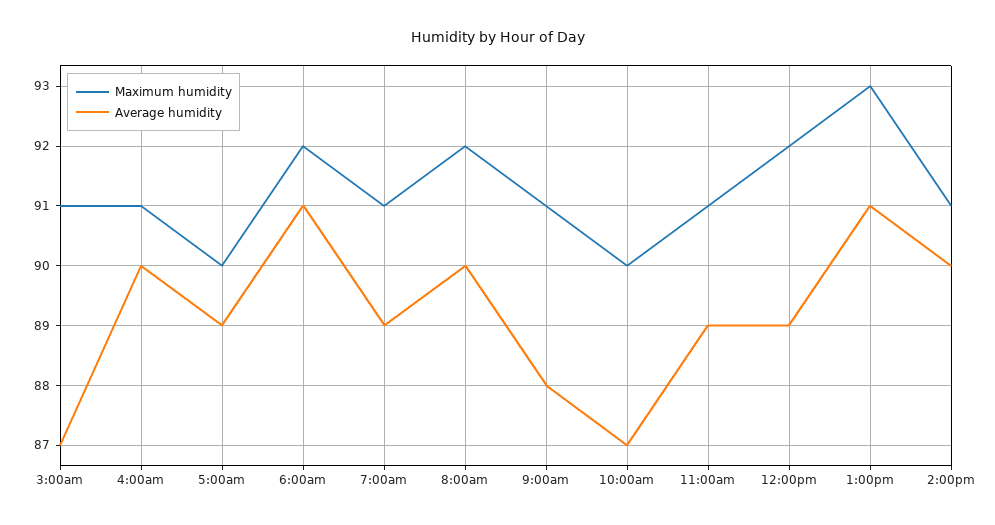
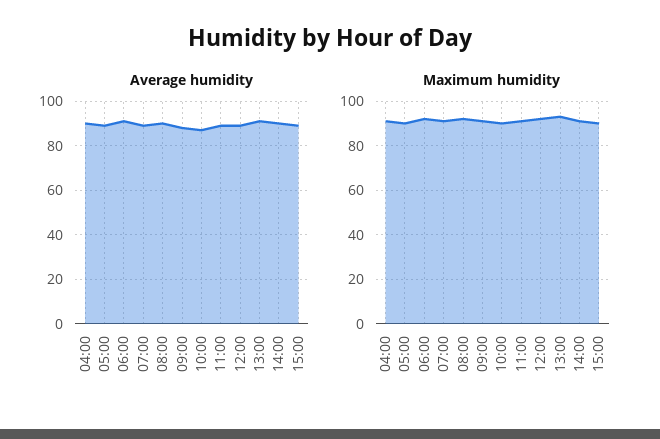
Maximum humidity, 3:00am: 91 -> none
Average humidity, 3:00am: 87 -> none
Average humidity, 15:00: none -> 90
Maximum humidity, 15:00: none -> 90

